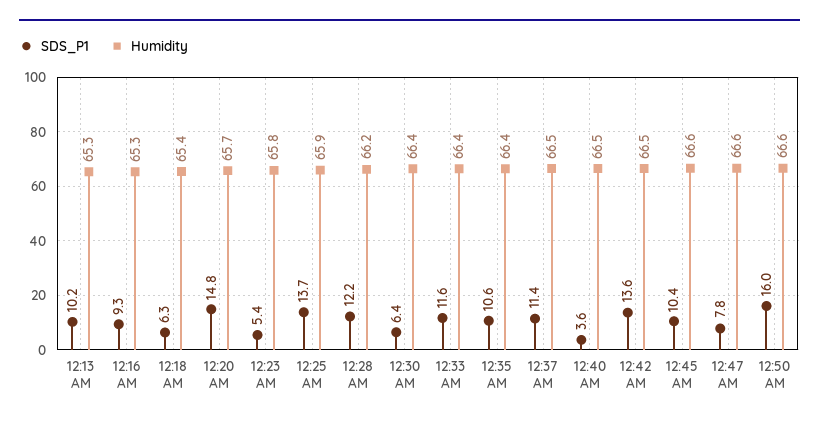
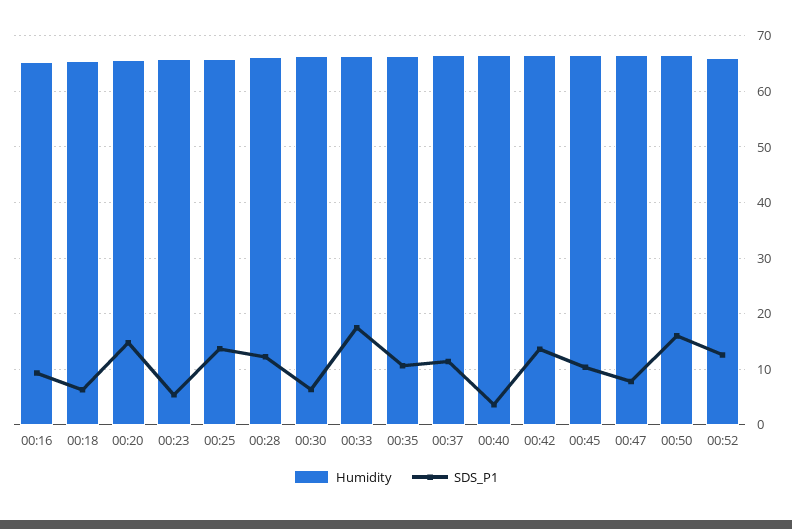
SDS_P1, 12:13 AM: 10.2 -> none
Humidity, 12:13 AM: 65.3 -> none
SDS_P1, 12:33 AM: 11.6 -> 18
Humidity, 00:52: none -> 66
SDS_P1, 00:52: none -> 12

